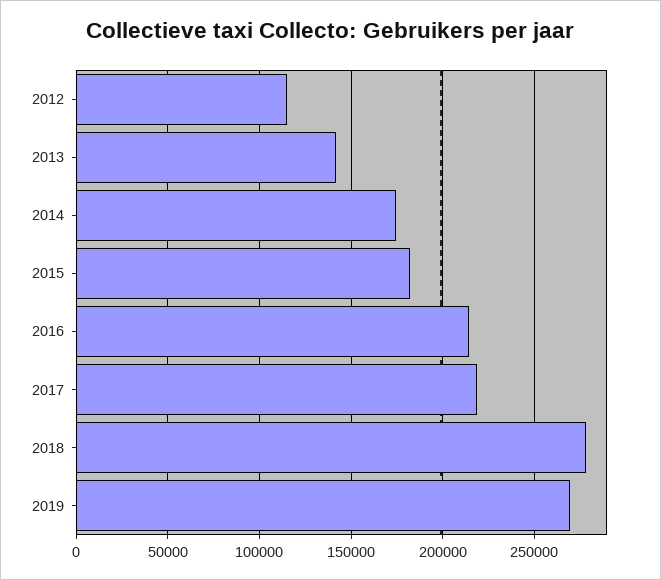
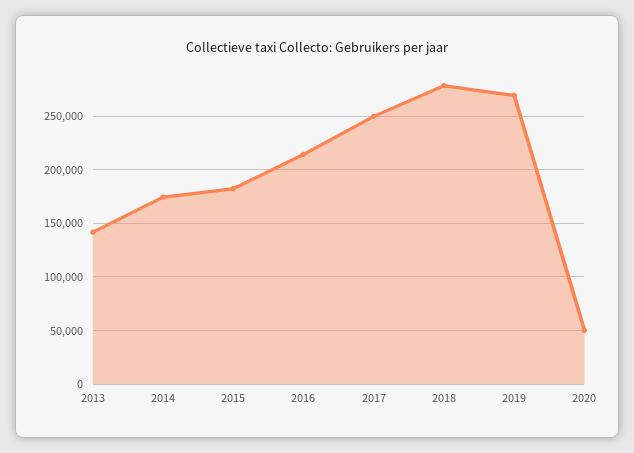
2012: 115000 -> none
2017: 220000 -> 250000
2020: none -> 50000

